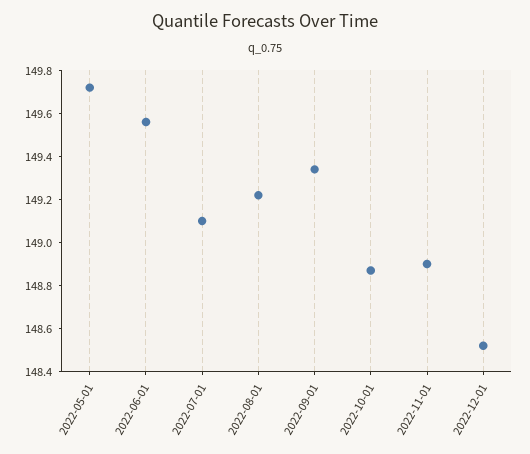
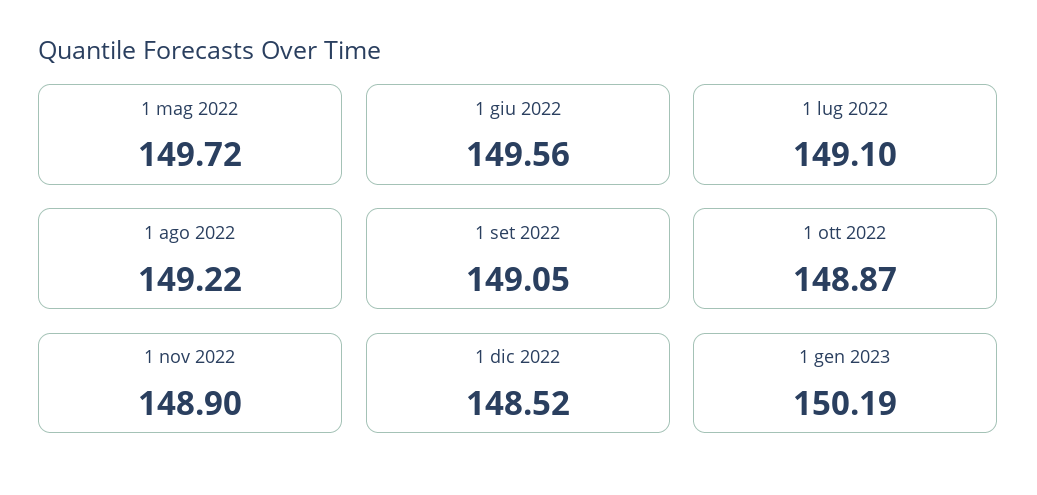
2022-09-01: 149.35 -> 149.05
1 gen 2023: none -> 150.19

